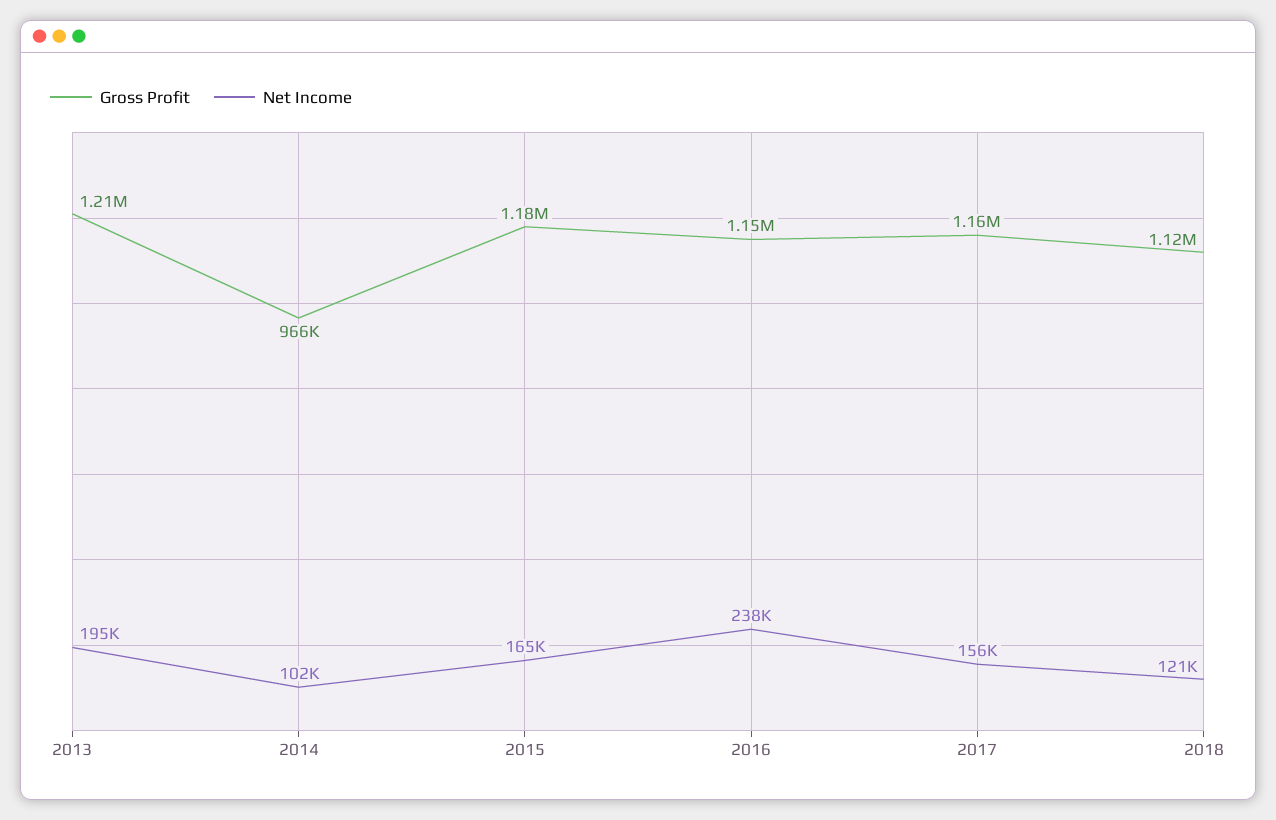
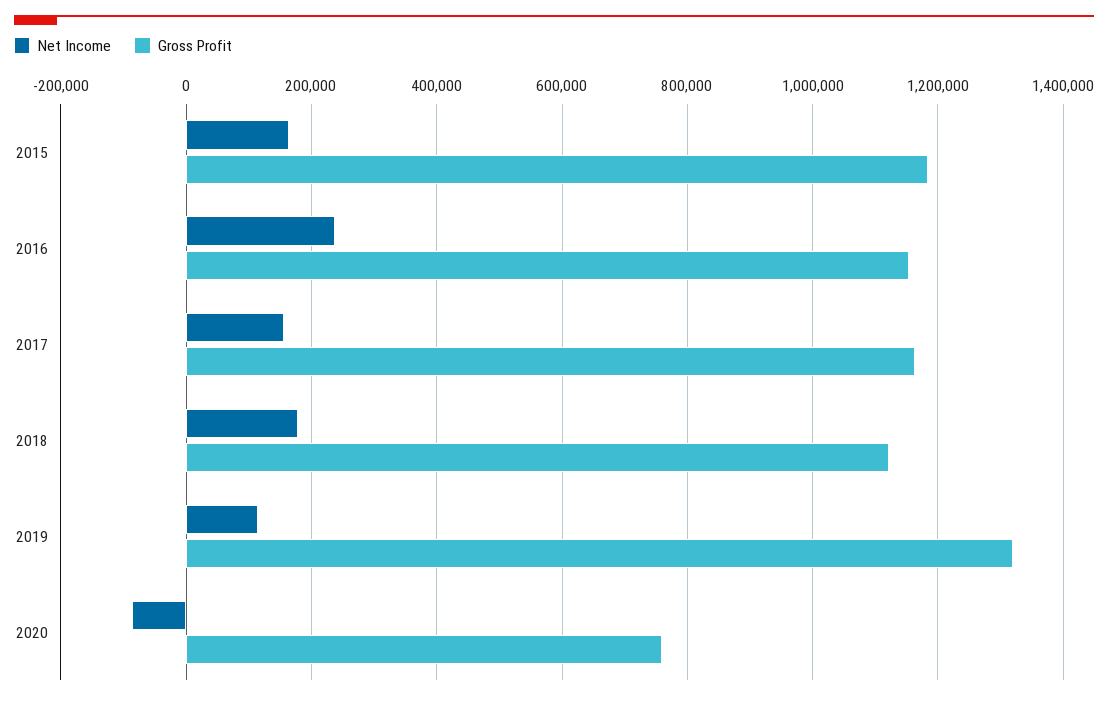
Gross Profit, 2013: 1210000 -> none
Net Income, 2013: 195000 -> none
Gross Profit, 2014: 966000 -> none
Net Income, 2014: 102000 -> none
Net Income, 2018: 121000 -> 180000
Net Income, 2019: none -> 120000
Gross Profit, 2019: none -> 1320000
Net Income, 2020: none -> -80000
Gross Profit, 2020: none -> 760000

